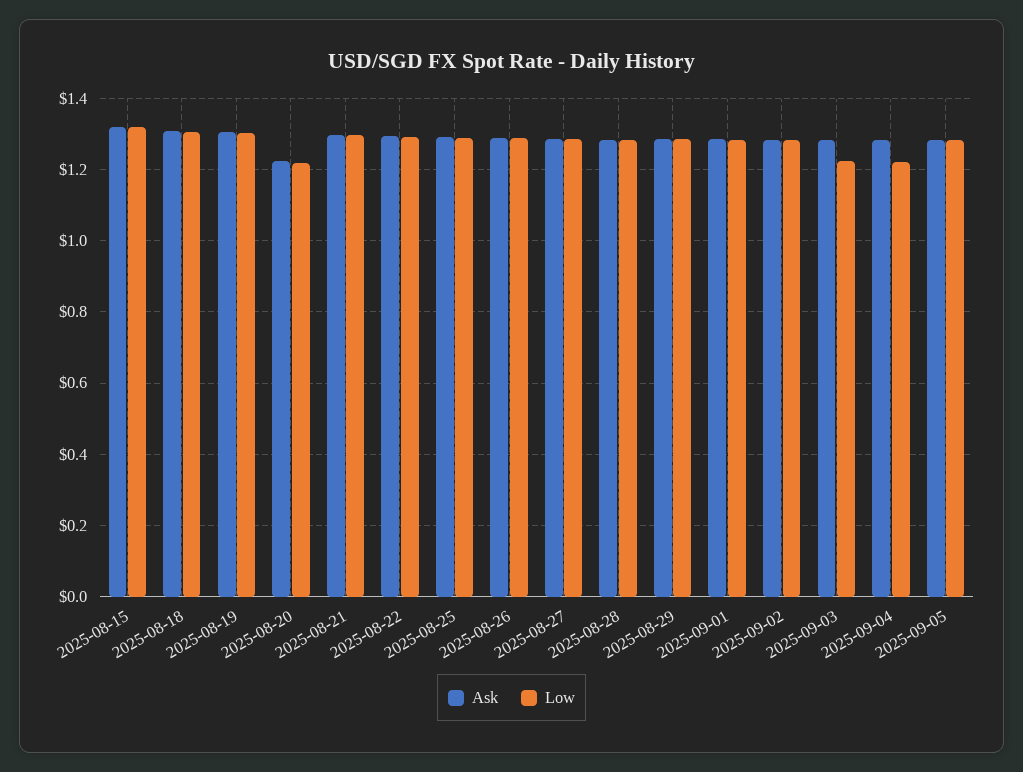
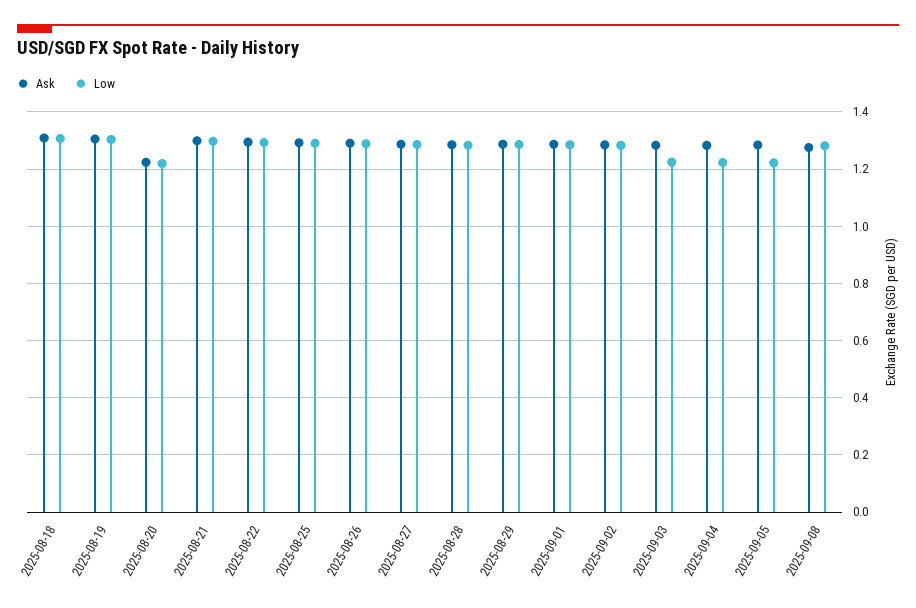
Ask, 2025-08-15: 1.32 -> none
Low, 2025-08-15: 1.32 -> none
Low, 2025-09-05: 1.28 -> 1.225
Ask, 2025-09-08: none -> 1.275
Low, 2025-09-08: none -> 1.275

